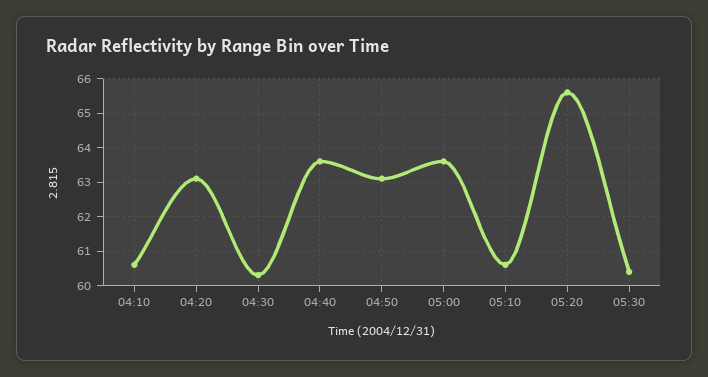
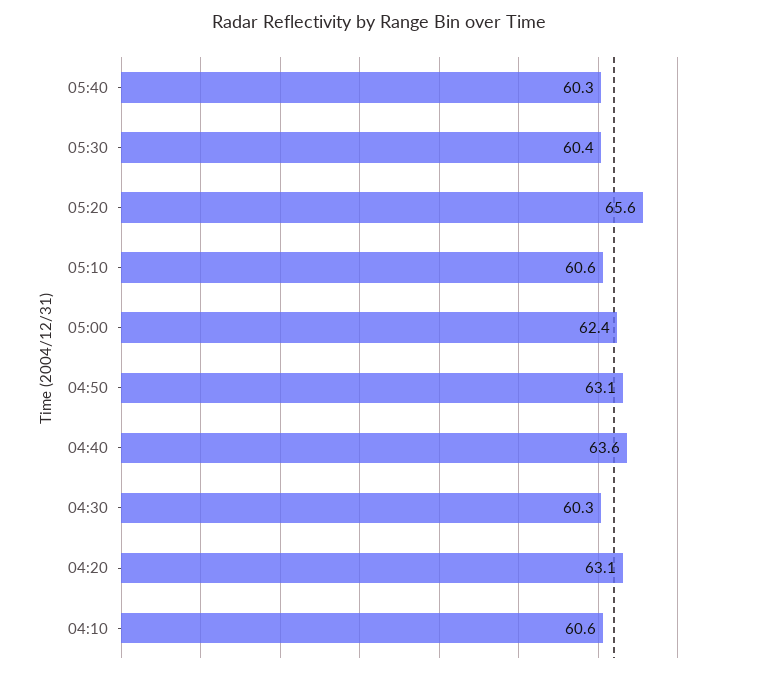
05:00: 63.5 -> 62.4
05:40: none -> 60.3

